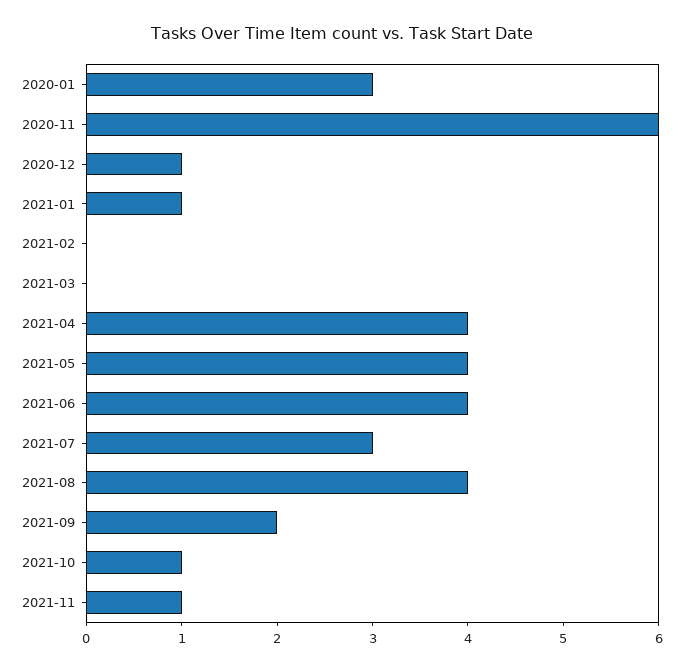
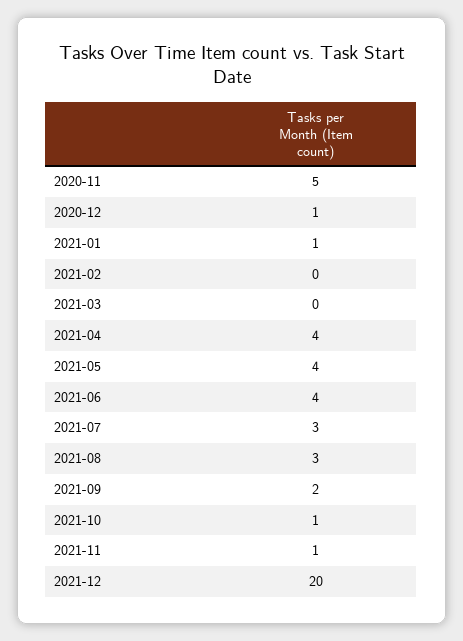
2020-01: 3 -> none
2020-11: 6 -> 5
2021-08: 4 -> 3
2021-12: none -> 20

